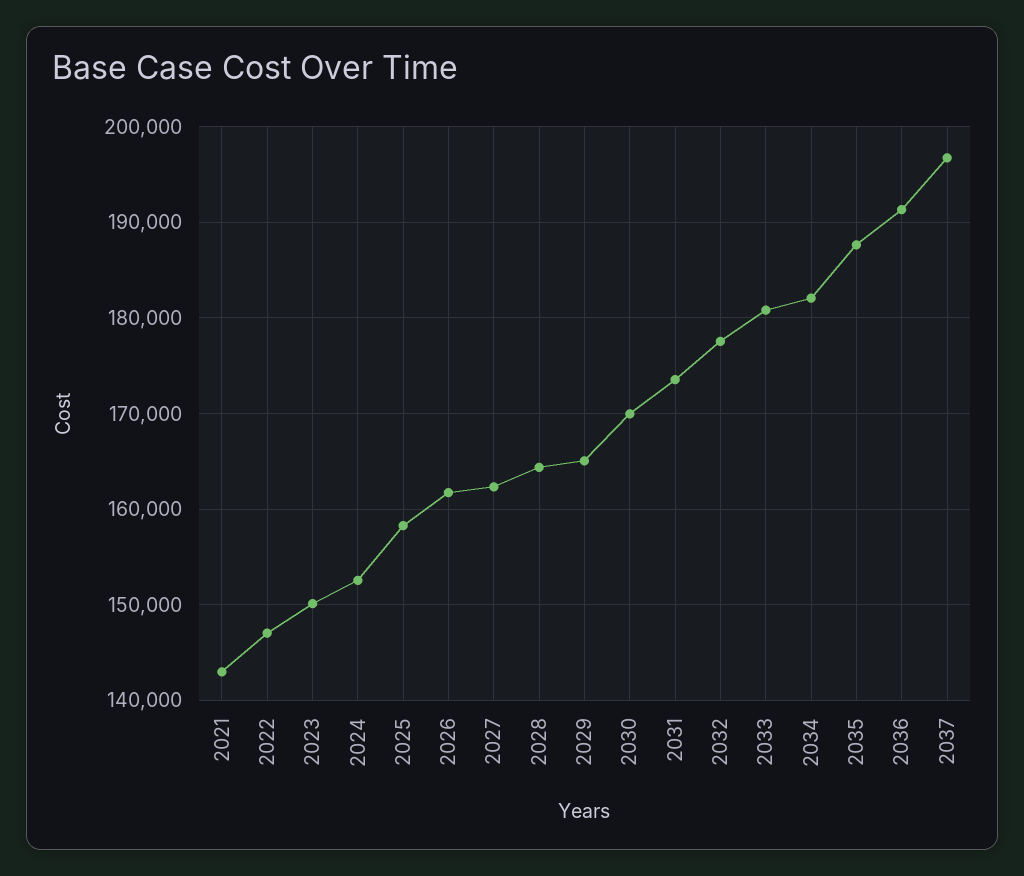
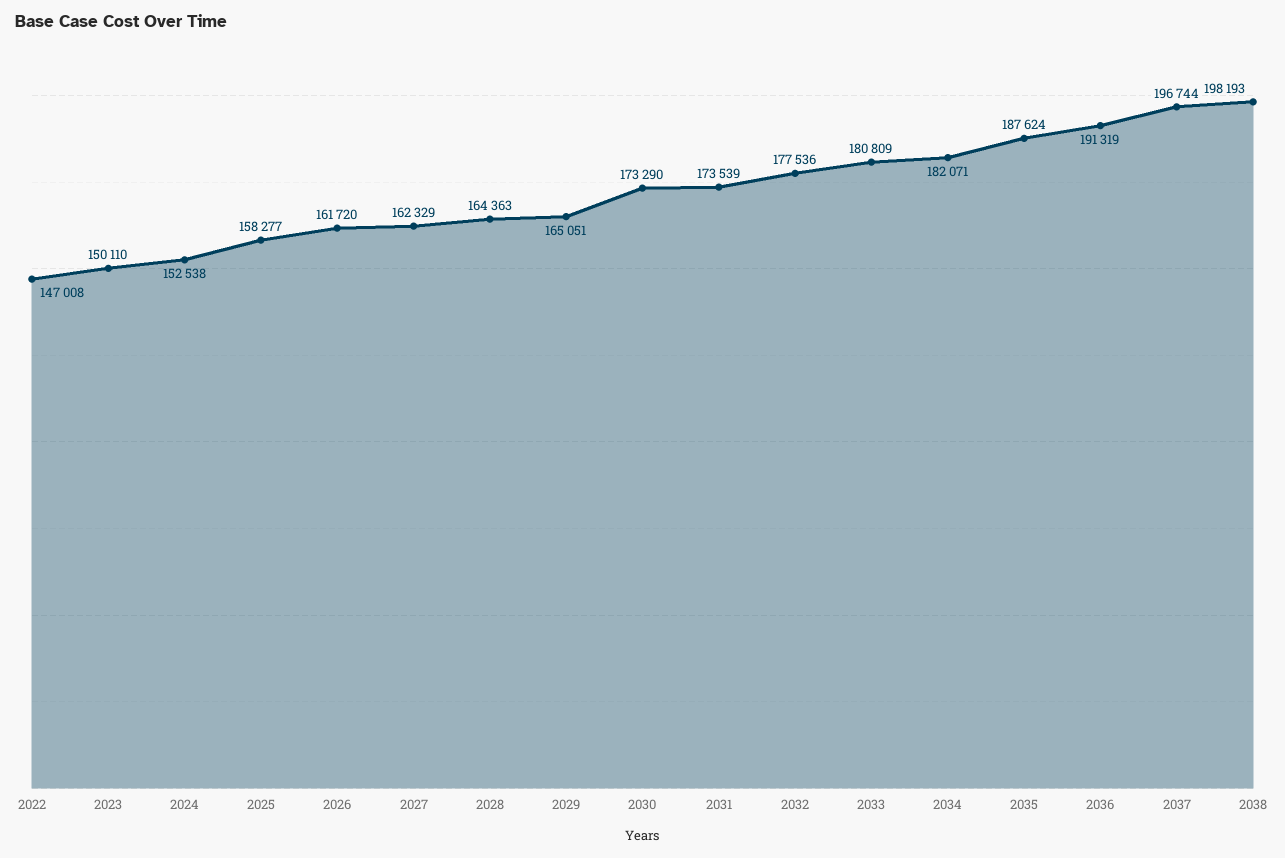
2021: 143000 -> none
2030: 170000 -> 173290
2038: none -> 198193

